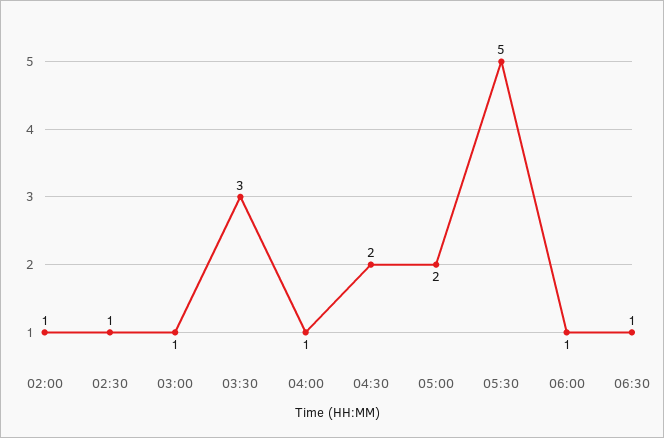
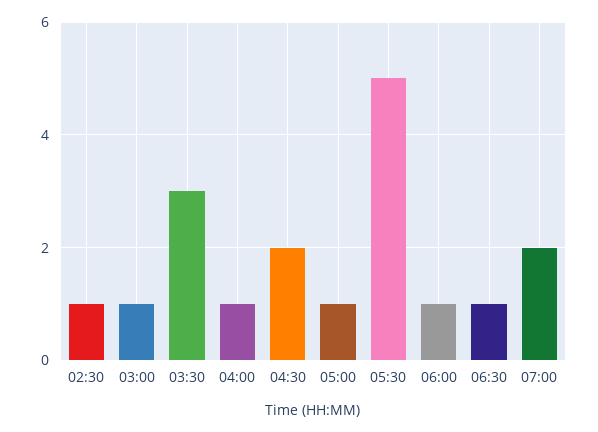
02:00: 1 -> none
05:00: 2 -> 1
07:00: none -> 2

